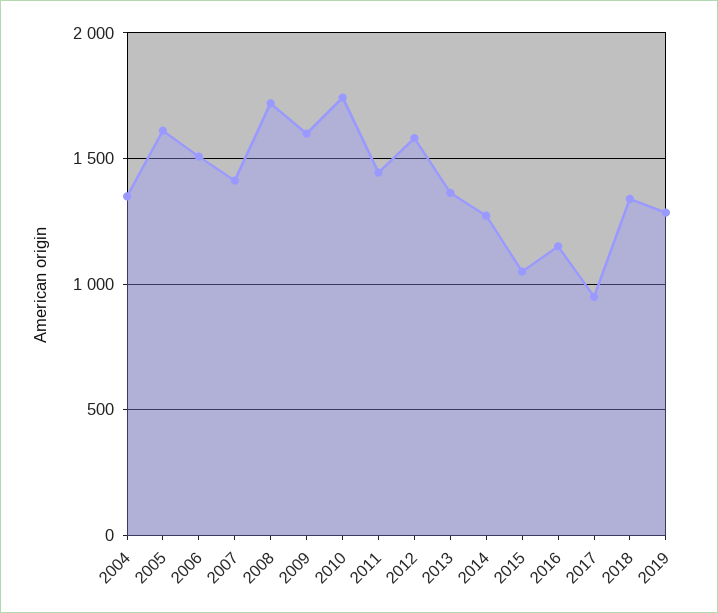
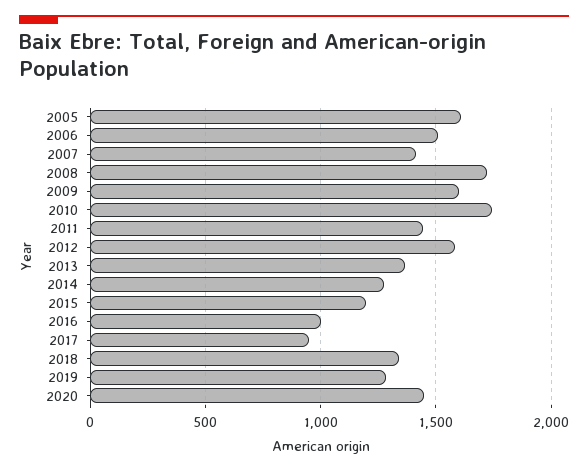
2004: 1350 -> none
2015: 1050 -> 1200
2016: 1150 -> 1000
2020: none -> 1450

